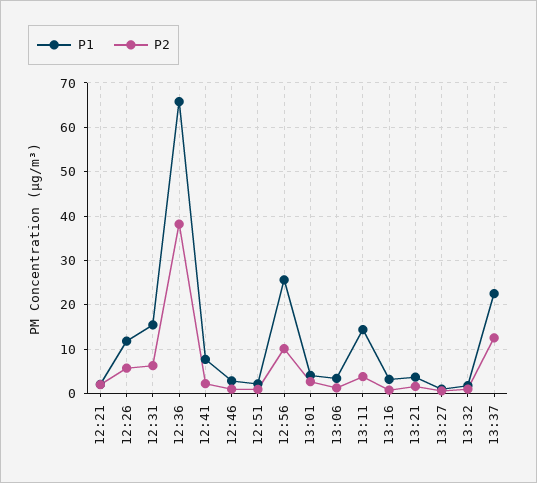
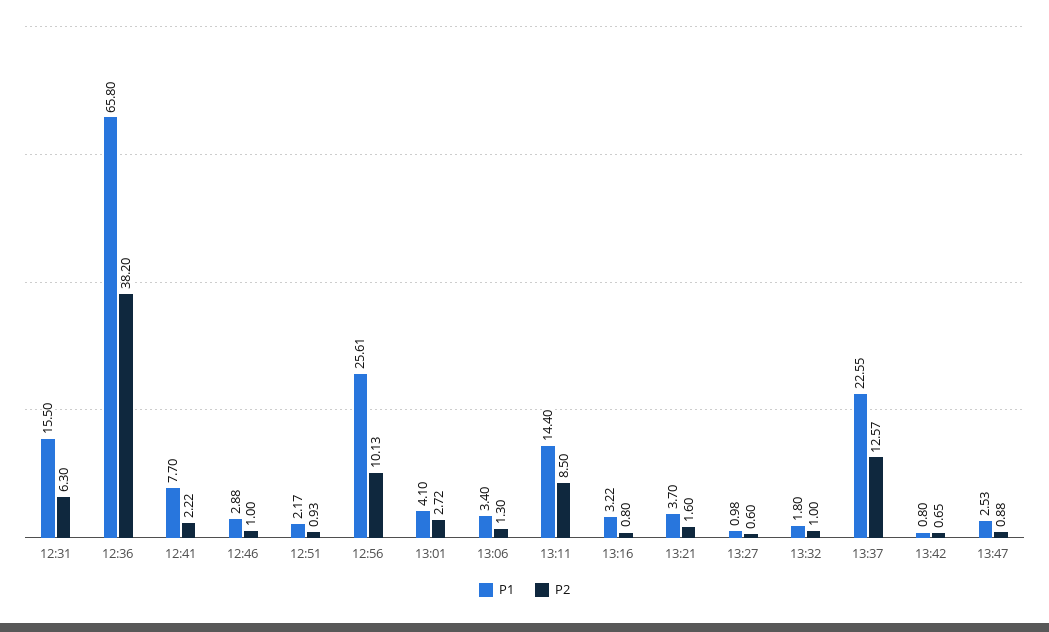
P1, 12:21: 2 -> none
P2, 12:21: 2 -> none
P1, 12:26: 12 -> none
P2, 12:26: 6 -> none
P2, 13:11: 4 -> 8.5
P1, 13:42: none -> 0.8
P2, 13:42: none -> 0.65
P1, 13:47: none -> 2.53
P2, 13:47: none -> 0.88

